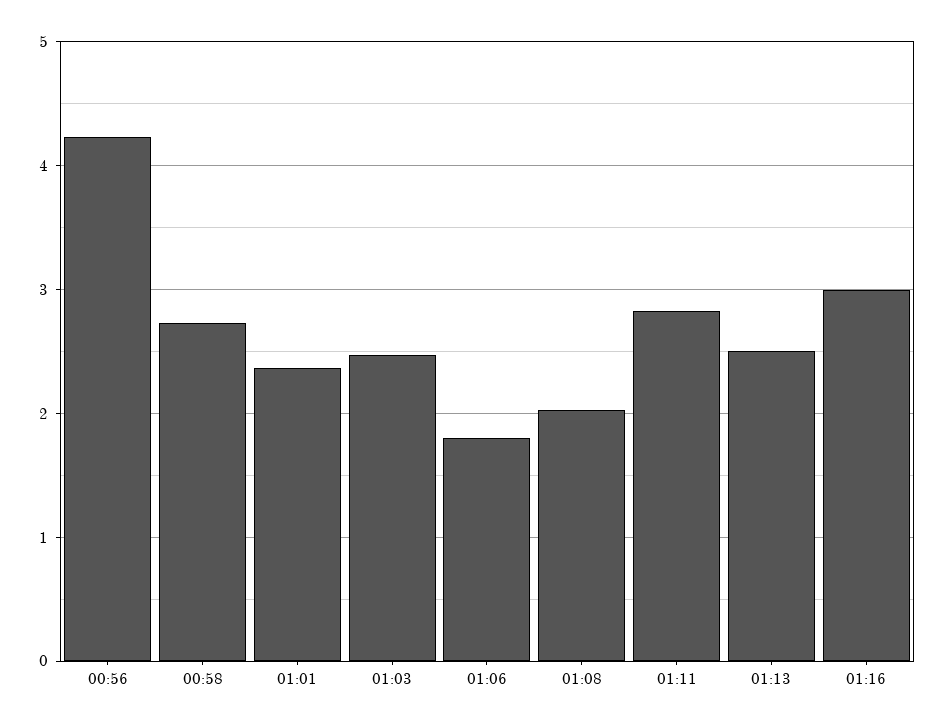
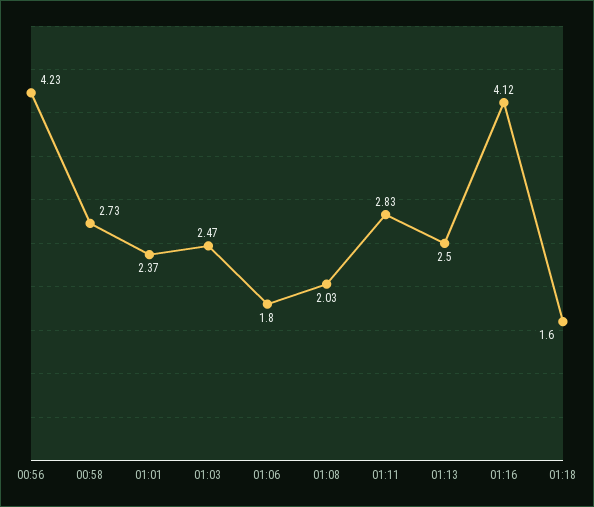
01:16: 3 -> 4.12
01:18: none -> 1.6

